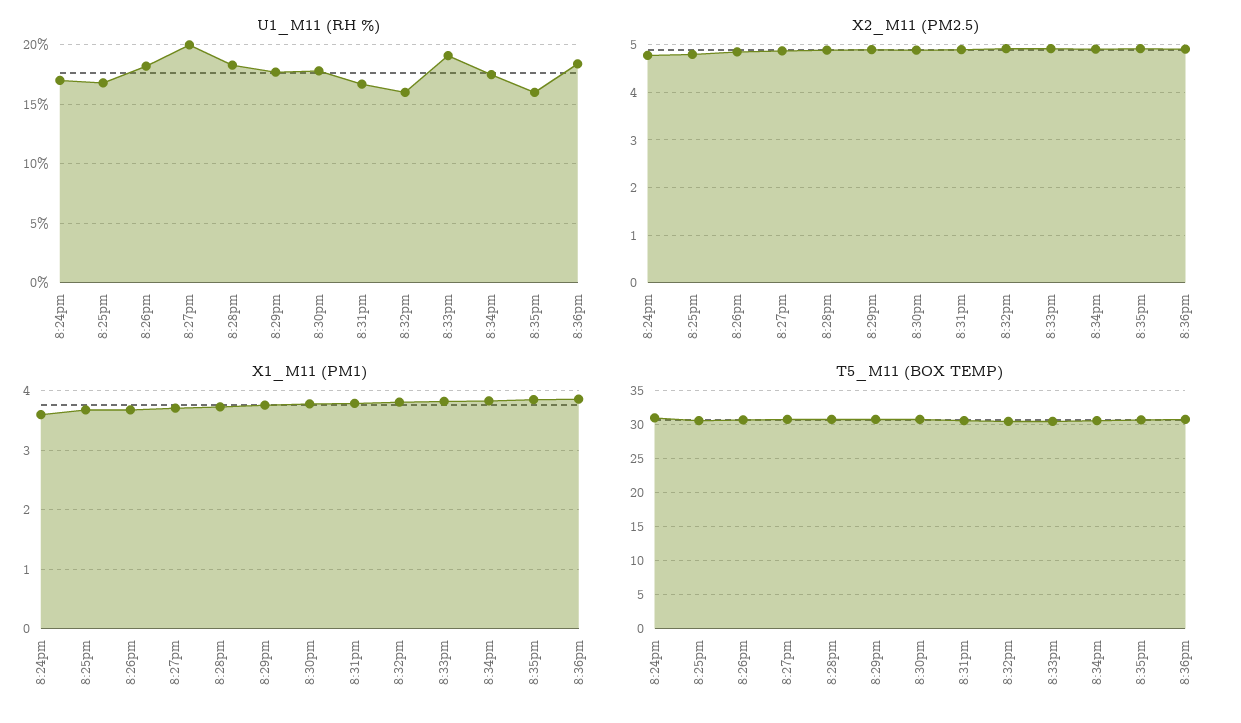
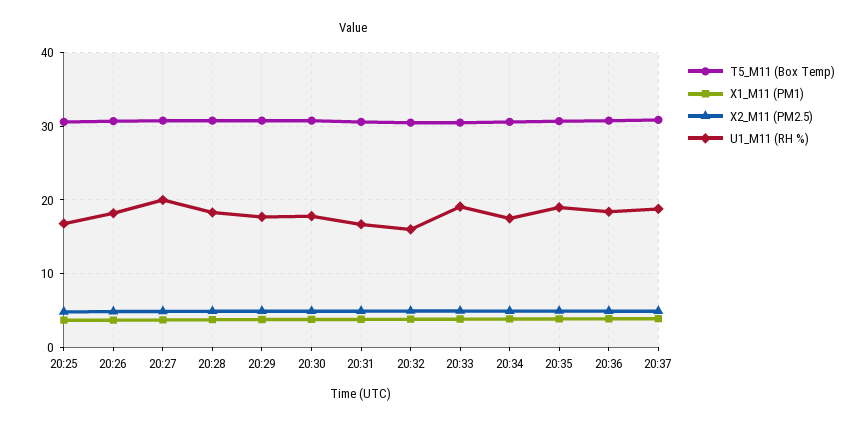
U1_M11 (RH %), 8:24pm: 17 -> none
U1_M11 (RH %), 8:35pm: 16 -> 19
X2_M11 (PM2.5), 8:24pm: 4.8 -> none
X1_M11 (PM1), 8:24pm: 3.6 -> none
T5_M11 (BOX TEMP), 8:24pm: 31 -> none
T5_M11 (BOX TEMP), 20:37: none -> 31
X1_M11 (PM1), 20:37: none -> 4
X2_M11 (PM2.5), 20:37: none -> 5
U1_M11 (RH %), 20:37: none -> 19

